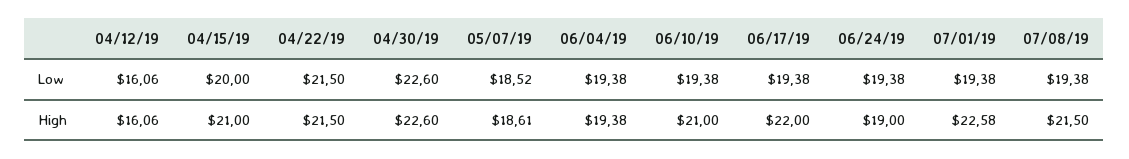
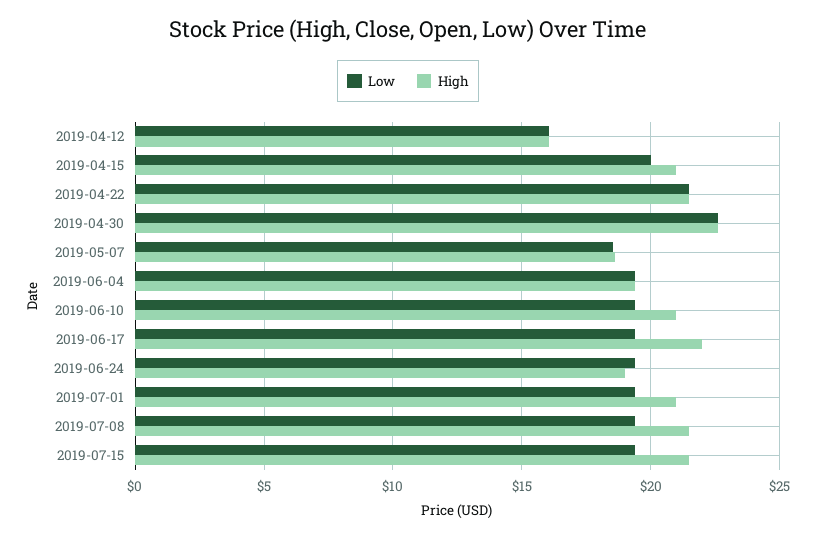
High, 07/01/19: 22.58 -> 21
Low, 2019-07-15: none -> 19.5
High, 2019-07-15: none -> 21.5

